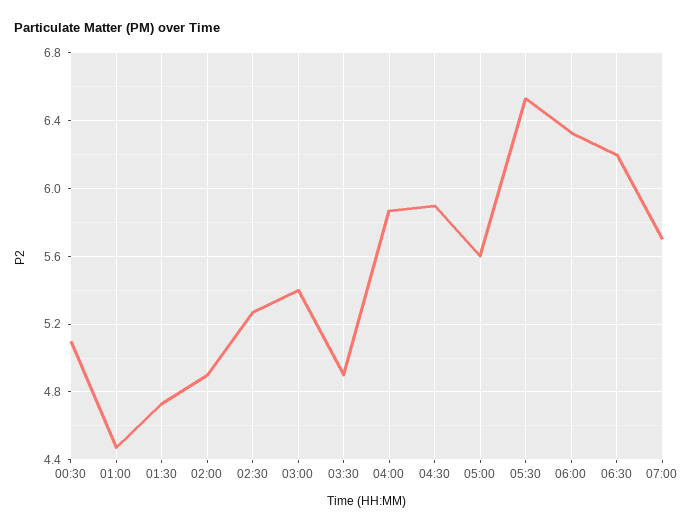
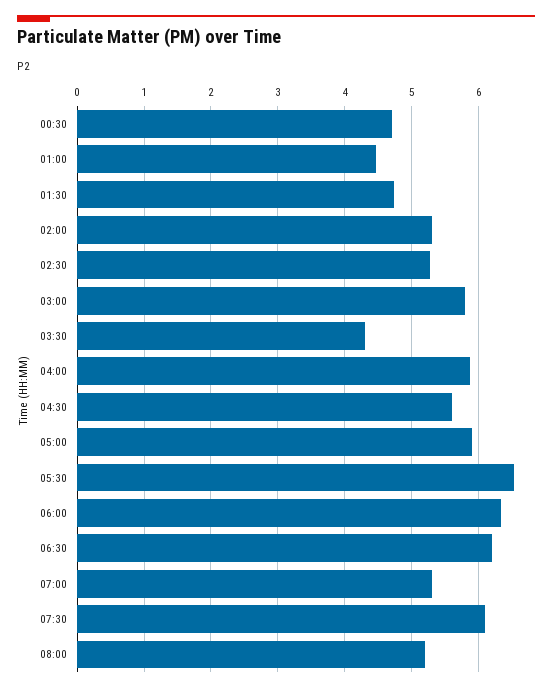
00:30: 5.1 -> 4.7
02:00: 4.9 -> 5.3
03:00: 5.4 -> 5.8
03:30: 4.9 -> 4.3
04:30: 5.9 -> 5.6
05:00: 5.6 -> 5.9
07:00: 5.7 -> 5.3
07:30: none -> 6.1
08:00: none -> 5.2

